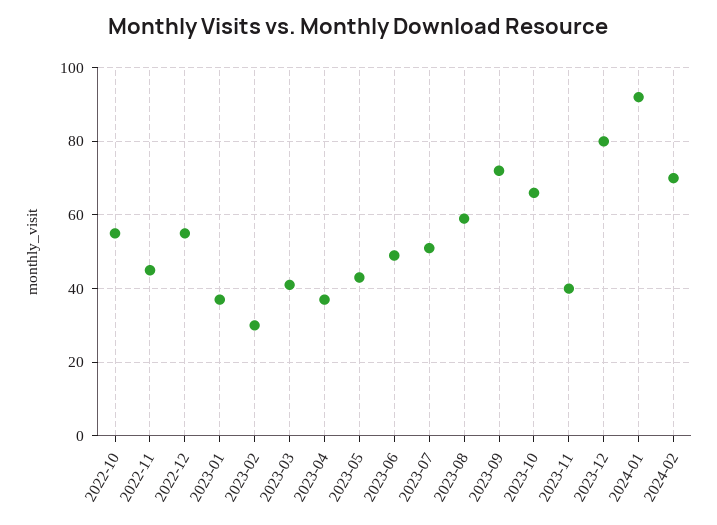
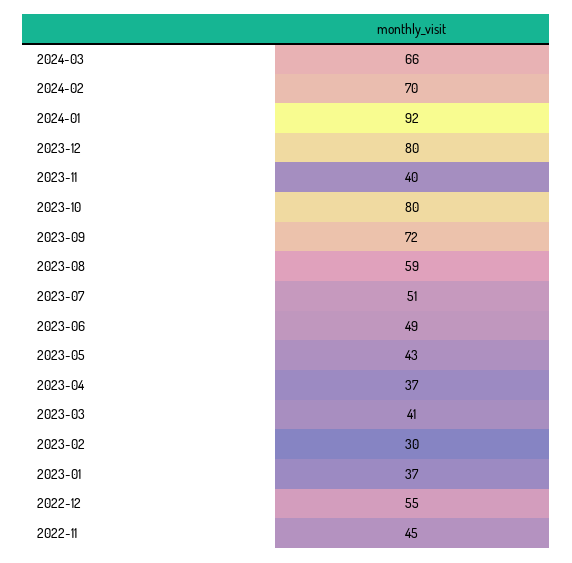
2022-10: 55 -> none
2023-10: 65 -> 80
2024-03: none -> 66

